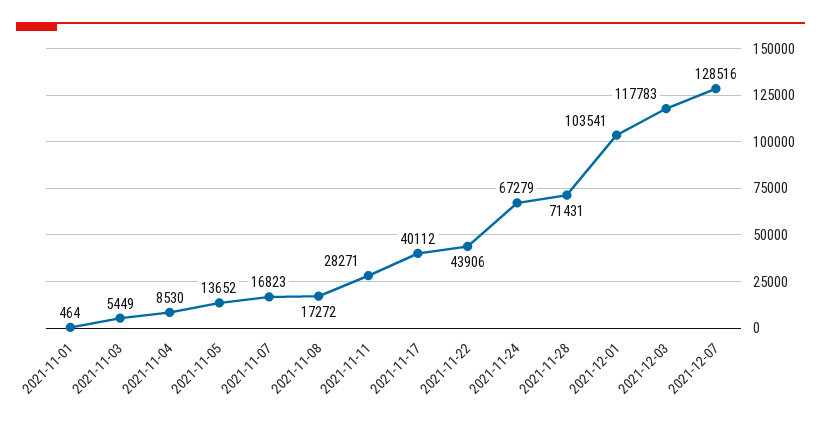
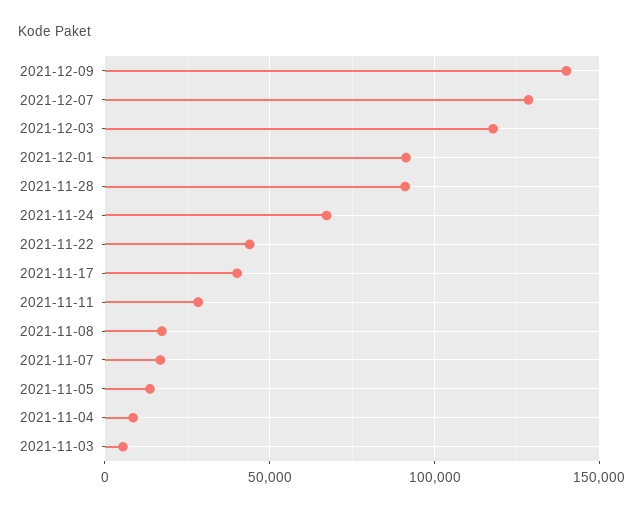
2021-11-01: 464 -> none
2021-11-28: 71431 -> 90000
2021-12-01: 103541 -> 90000
2021-12-09: none -> 140000

